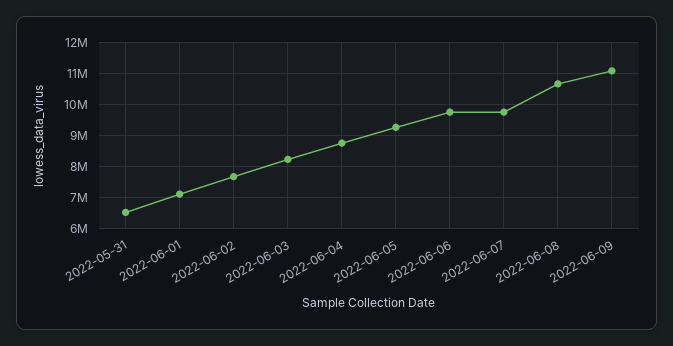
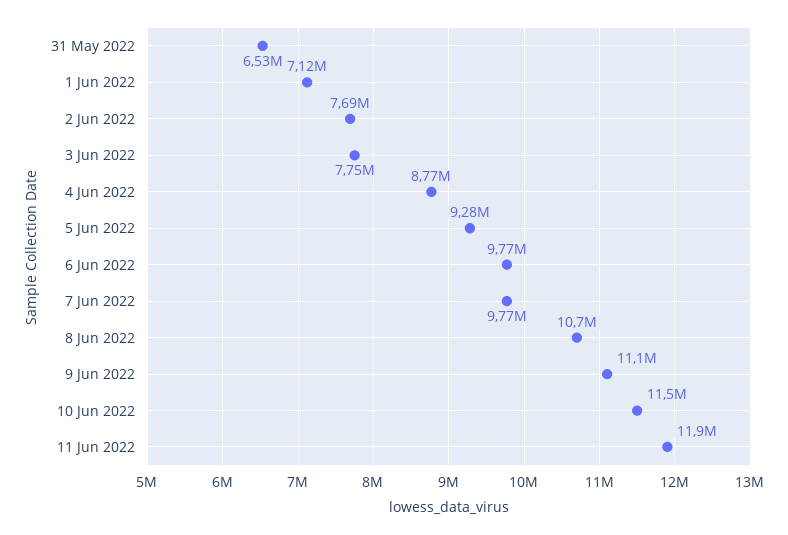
2022-06-03: 8200000 -> 7750000
10 Jun 2022: none -> 11500000
11 Jun 2022: none -> 11900000

